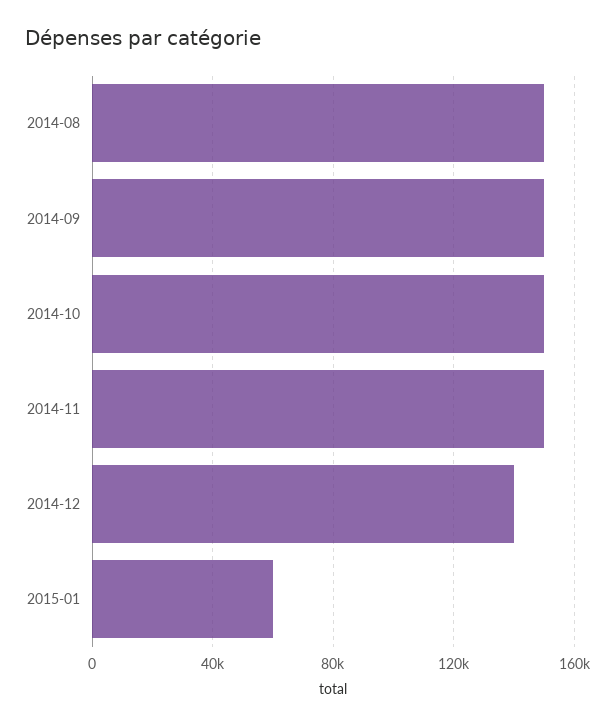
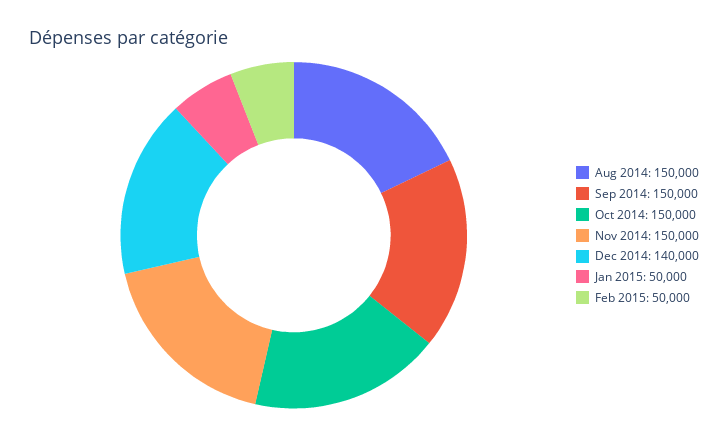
2015-01: 60000 -> 50000
Feb 2015: none -> 50000

